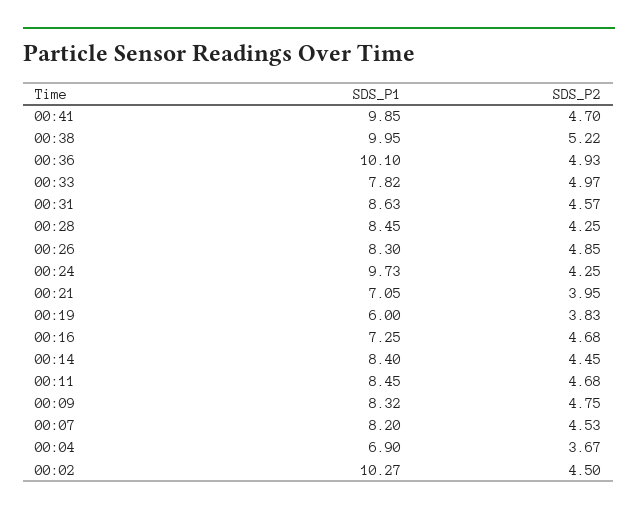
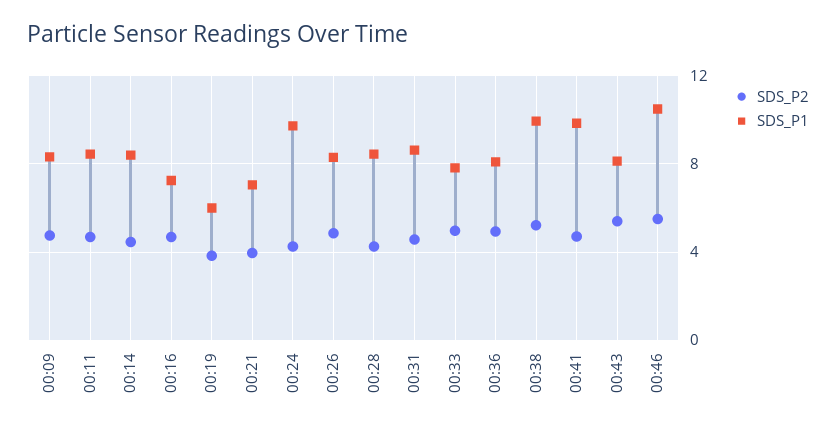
SDS_P1, 00:36: 10.1 -> 8
SDS_P1, 00:07: 8.2 -> none
SDS_P2, 00:07: 4.53 -> none
SDS_P1, 00:04: 6.9 -> none
SDS_P2, 00:04: 3.67 -> none
SDS_P1, 00:02: 10.27 -> none
SDS_P2, 00:02: 4.5 -> none
SDS_P2, 00:43: none -> 5.5
SDS_P1, 00:43: none -> 8
SDS_P2, 00:46: none -> 5.5
SDS_P1, 00:46: none -> 10.5

